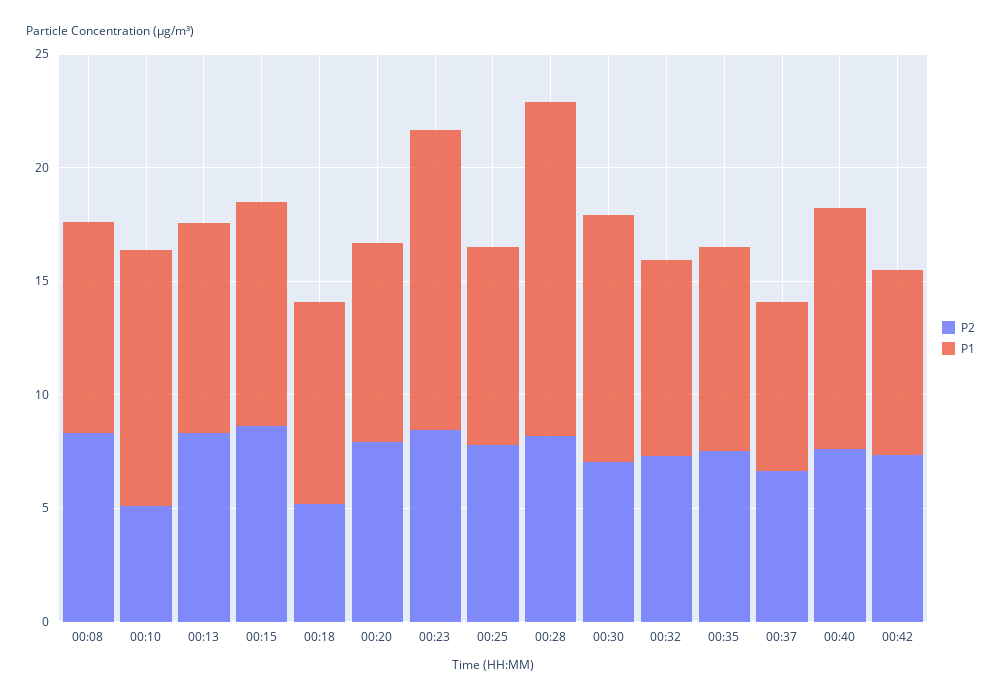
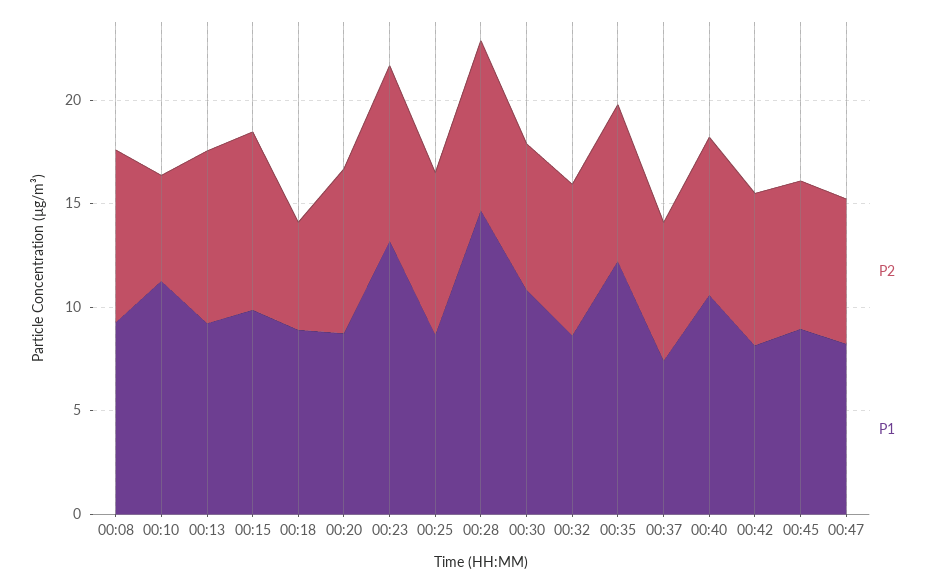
P1, 00:35: 9 -> 12
P2, 00:45: none -> 7
P1, 00:45: none -> 9
P2, 00:47: none -> 7
P1, 00:47: none -> 8

